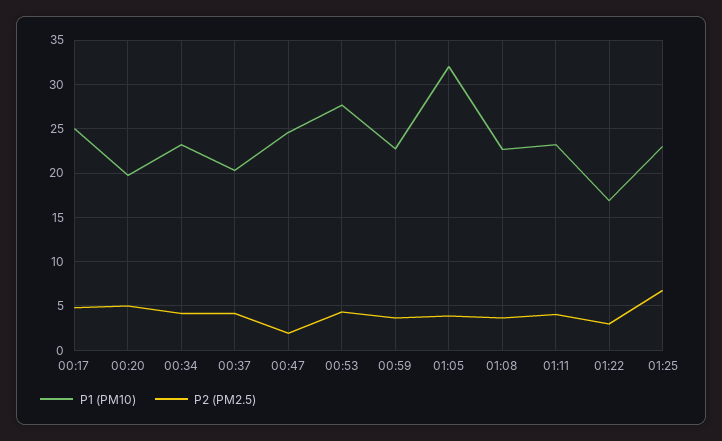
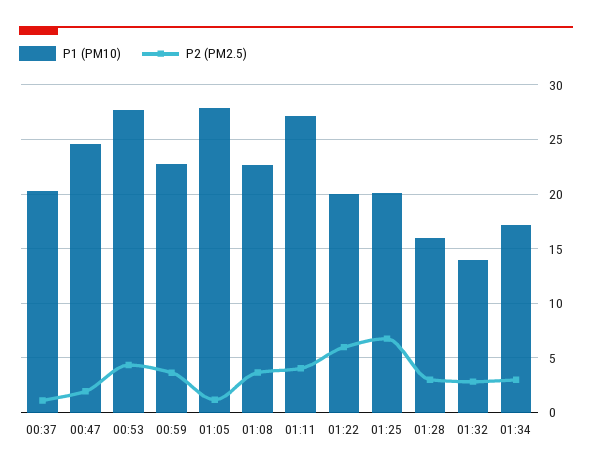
P1 (PM10), 00:17: 25 -> none
P2 (PM2.5), 00:17: 5 -> none
P1 (PM10), 00:20: 20 -> none
P2 (PM2.5), 00:20: 5 -> none
P1 (PM10), 00:34: 23 -> none
P2 (PM2.5), 00:34: 4 -> none
P2 (PM2.5), 00:37: 4 -> 1
P1 (PM10), 01:05: 32 -> 28
P2 (PM2.5), 01:05: 4 -> 1
P1 (PM10), 01:11: 23 -> 27
P1 (PM10), 01:22: 17 -> 20
P2 (PM2.5), 01:22: 3 -> 6
P1 (PM10), 01:25: 23 -> 20
P1 (PM10), 01:28: none -> 16
P2 (PM2.5), 01:28: none -> 3
P1 (PM10), 01:32: none -> 14
P2 (PM2.5), 01:32: none -> 3
P1 (PM10), 01:34: none -> 17
P2 (PM2.5), 01:34: none -> 3

